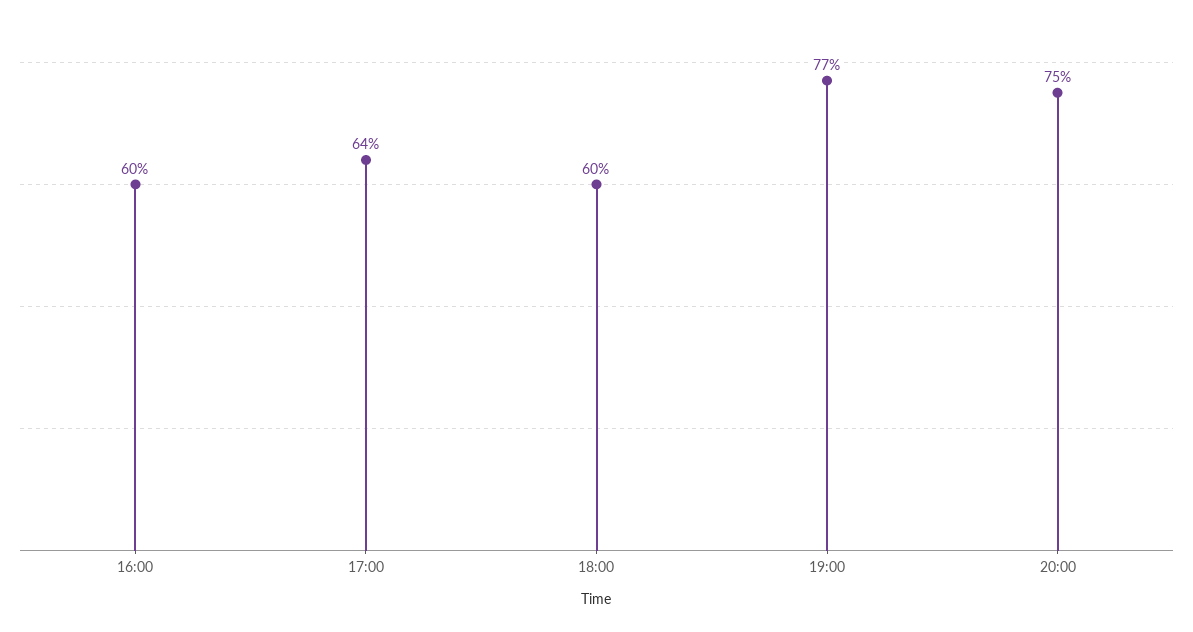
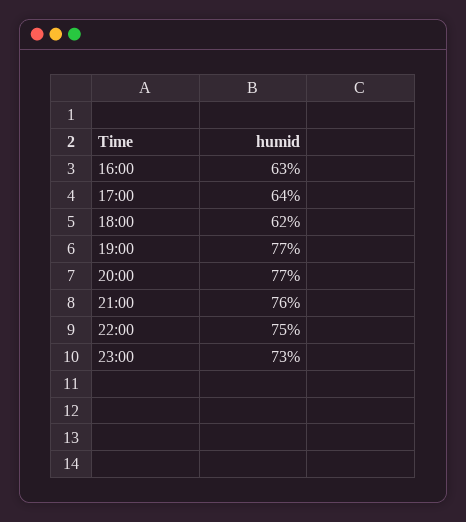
16:00: 60 -> 63
18:00: 60 -> 62
20:00: 75 -> 77
21:00: none -> 76
22:00: none -> 75
23:00: none -> 73

